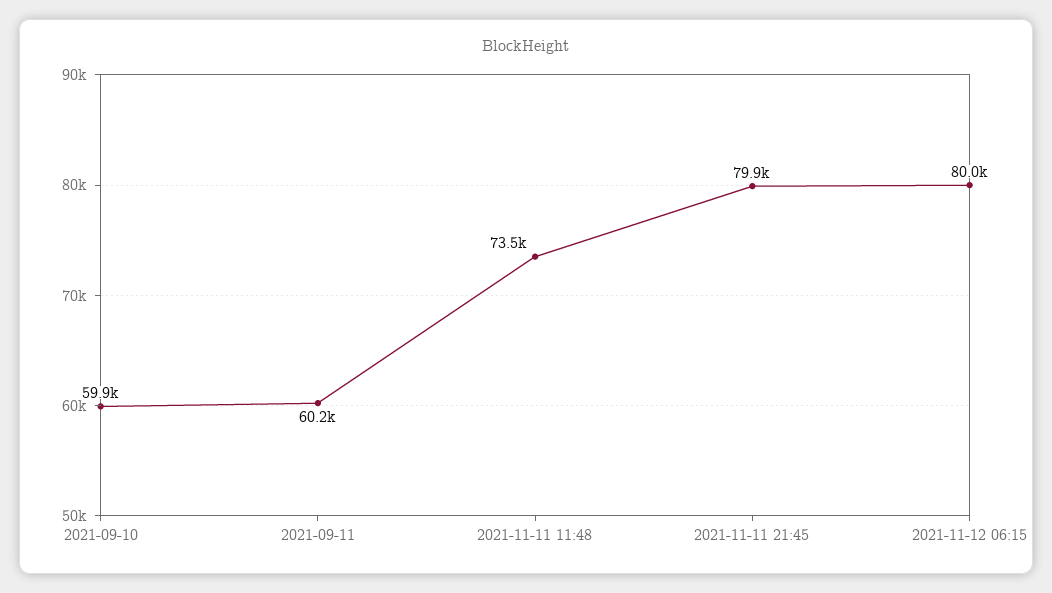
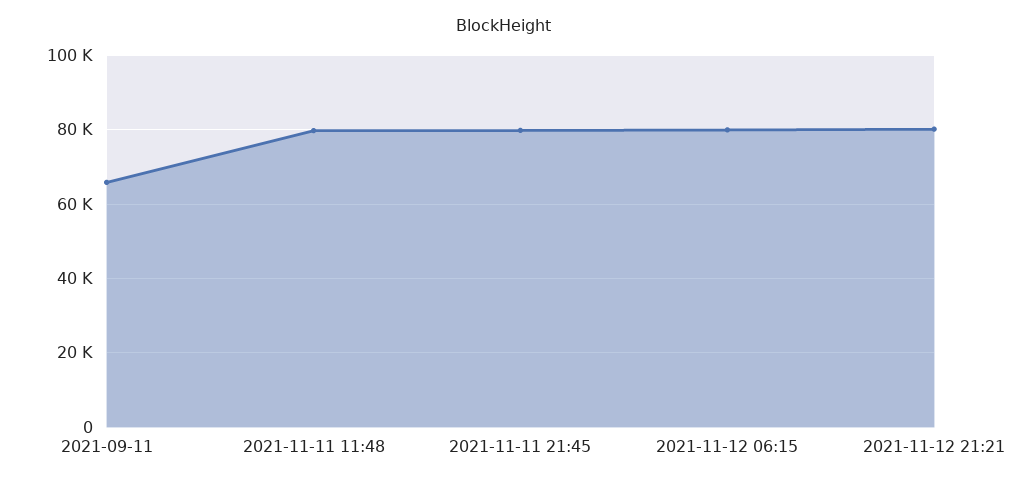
2021-09-10: 59900 -> none
2021-09-11: 60200 -> 66000
2021-11-11 11:48: 73500 -> 80000
2021-11-12 21:21: none -> 80000

